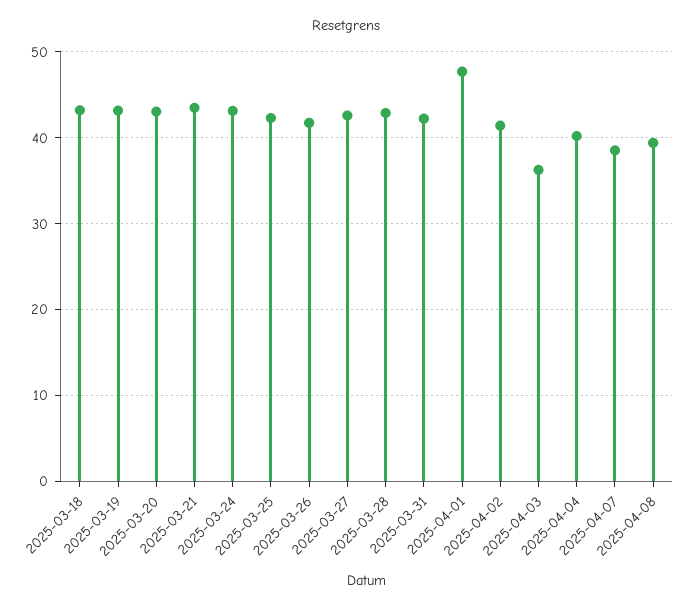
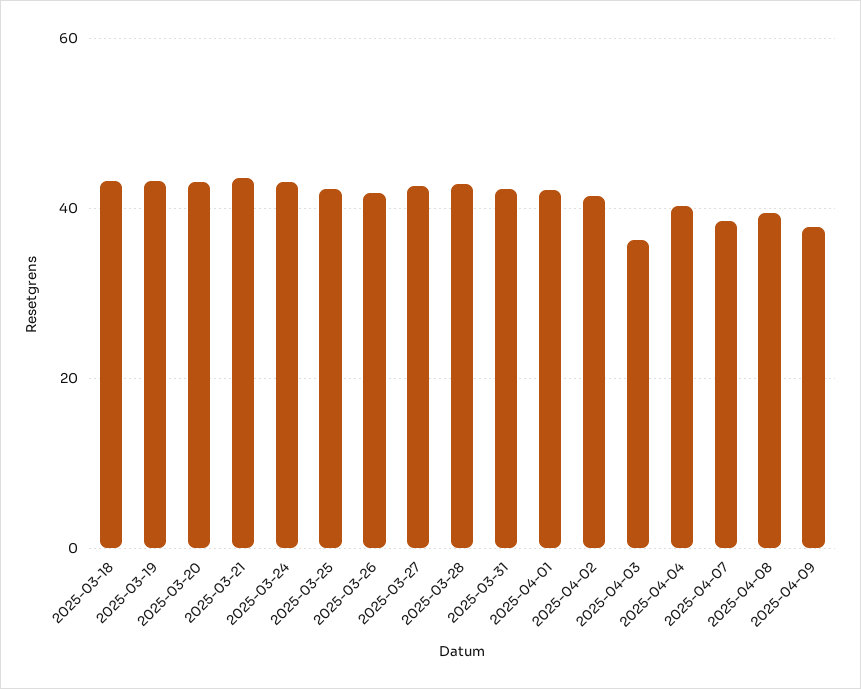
2025-04-01: 48 -> 42
2025-04-09: none -> 38

